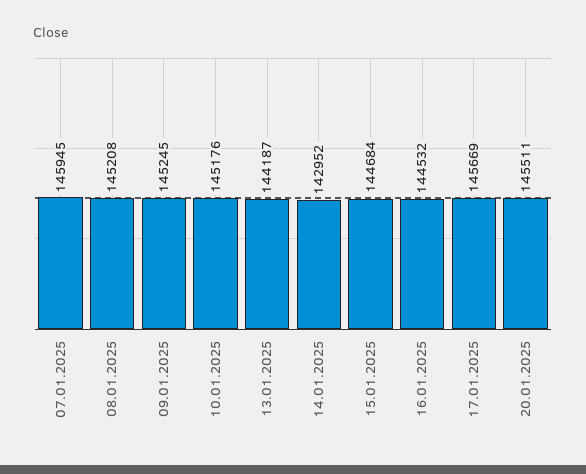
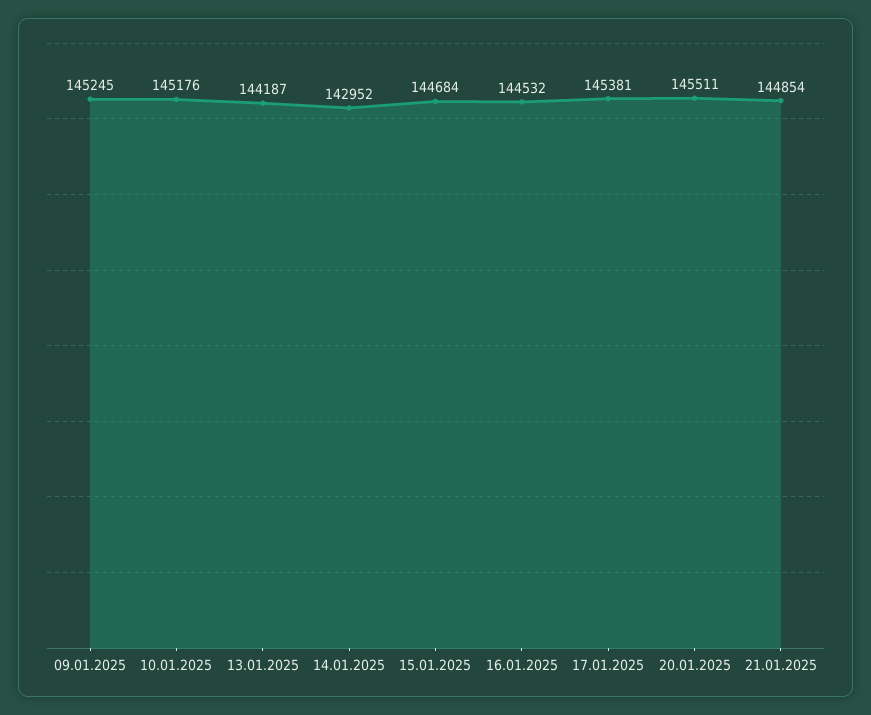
07.01.2025: 145945 -> none
08.01.2025: 145208 -> none
17.01.2025: 145669 -> 145381
21.01.2025: none -> 144854

